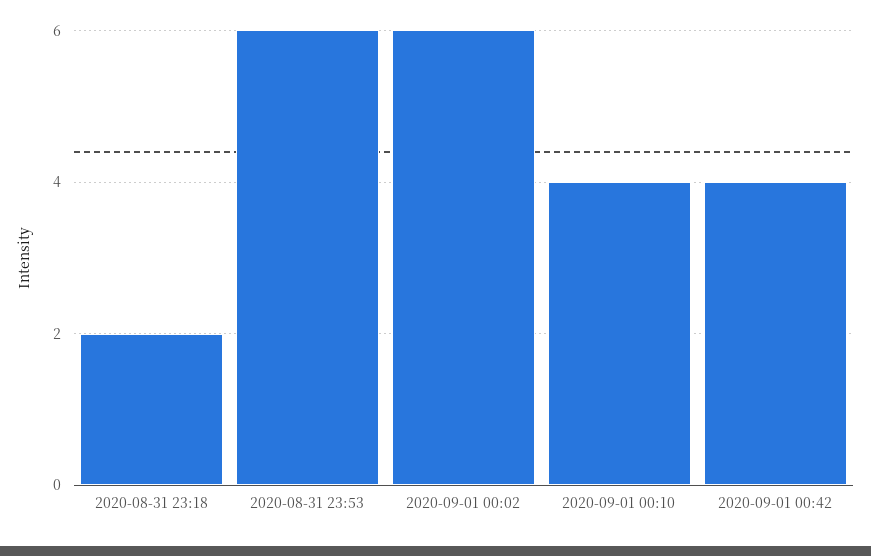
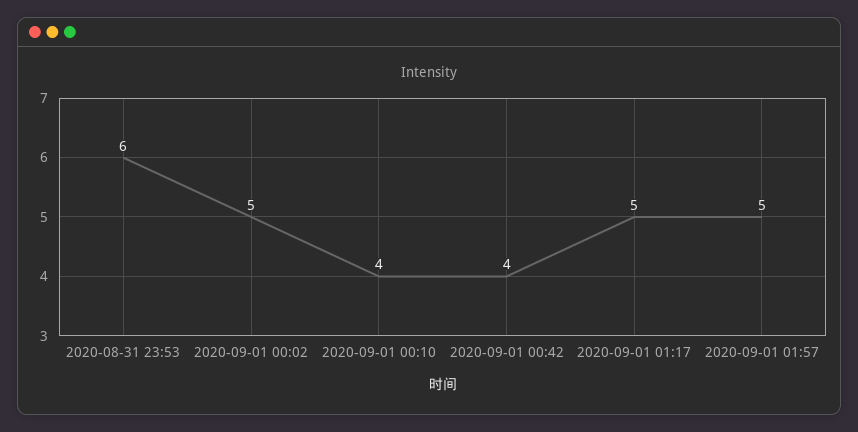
2020-08-31 23:18: 2 -> none
2020-09-01 00:02: 6 -> 5
2020-09-01 01:17: none -> 5
2020-09-01 01:57: none -> 5

